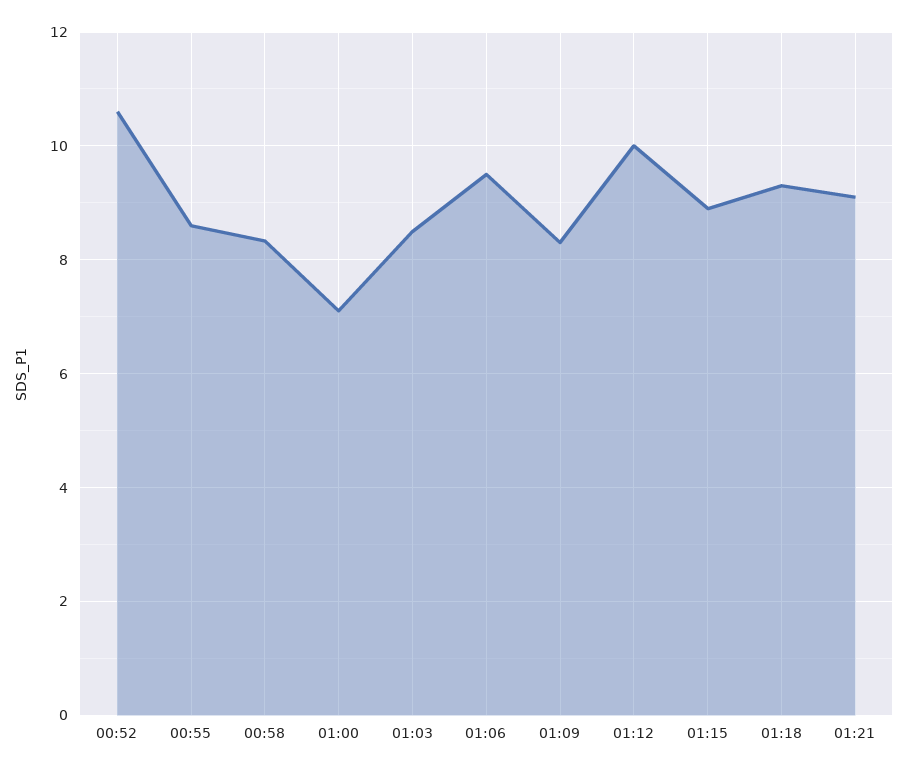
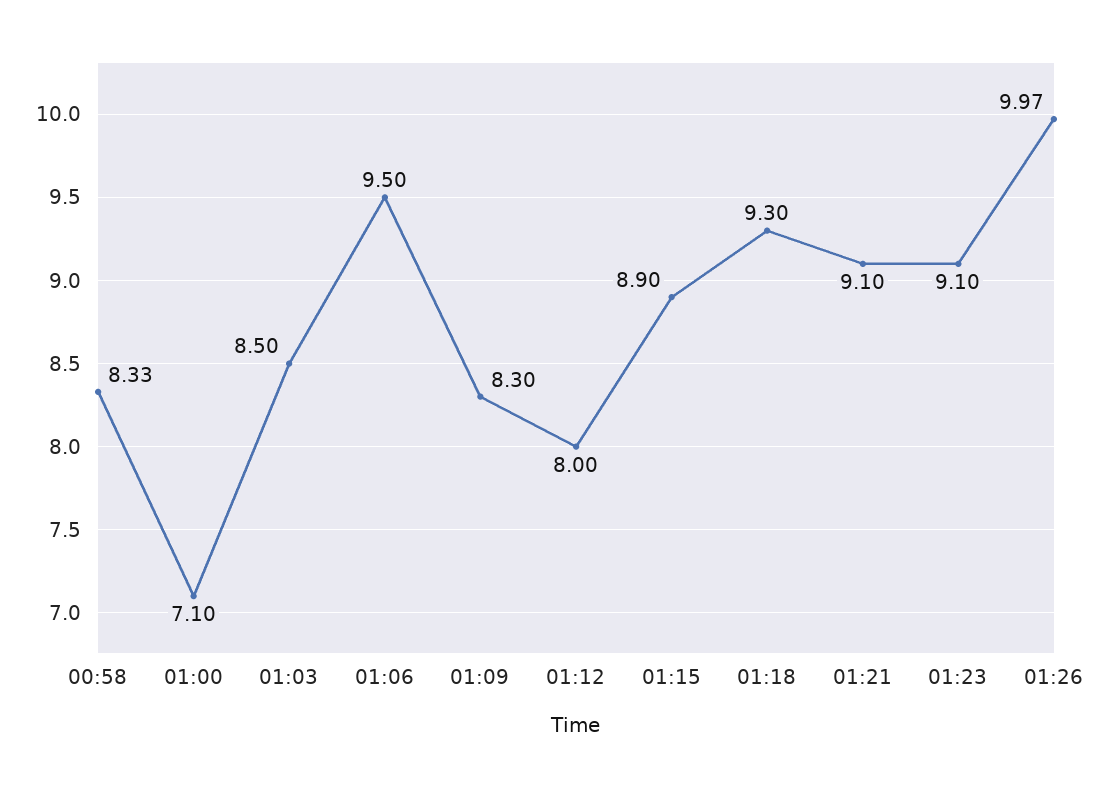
00:52: 10.6 -> none
00:55: 8.6 -> none
01:12: 10 -> 8
01:23: none -> 9.1
01:26: none -> 9.97

